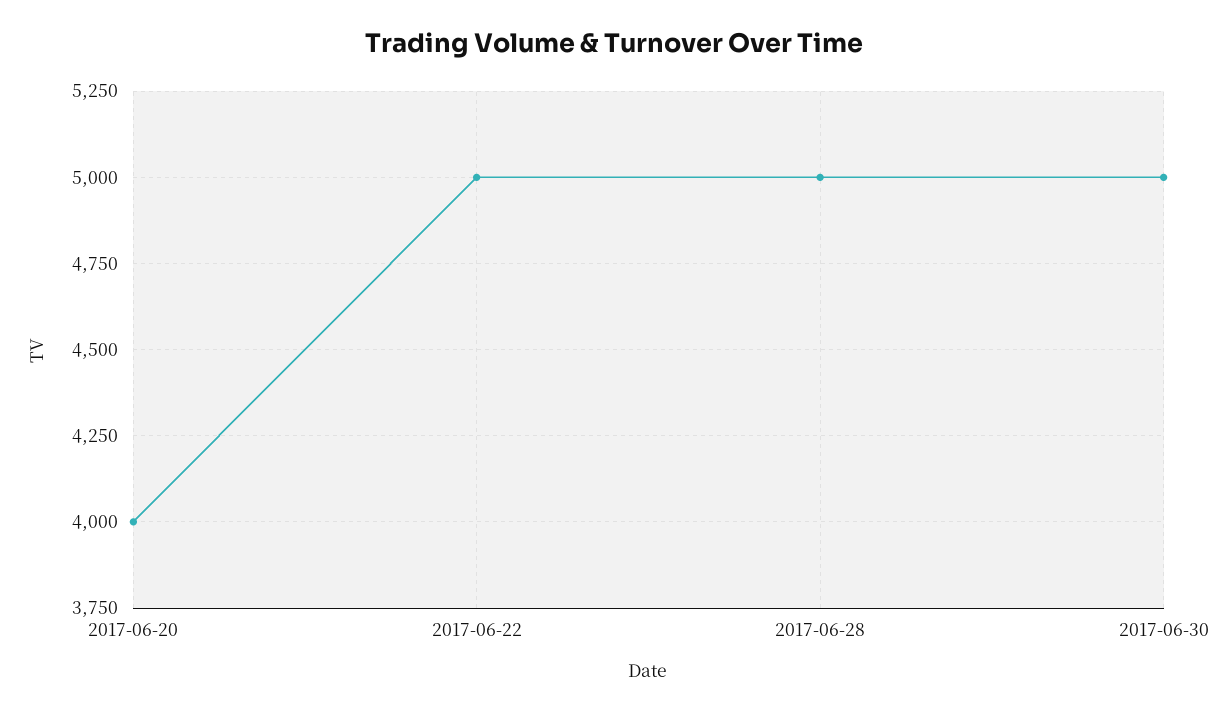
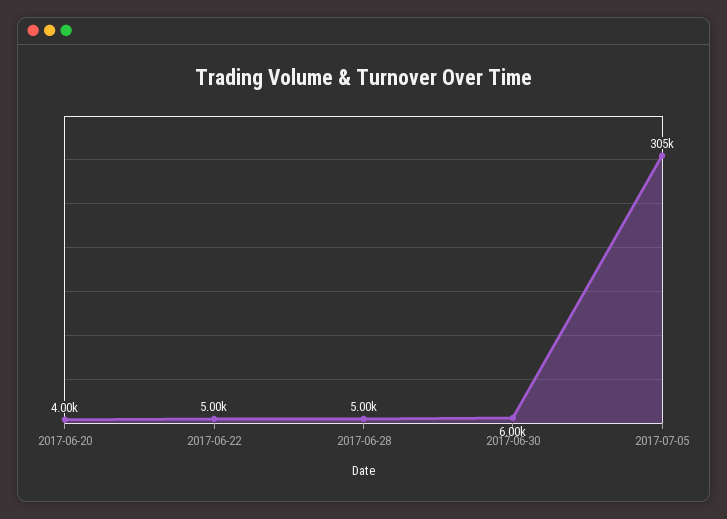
2017-06-30: 5000 -> 6000
2017-07-05: none -> 305000

